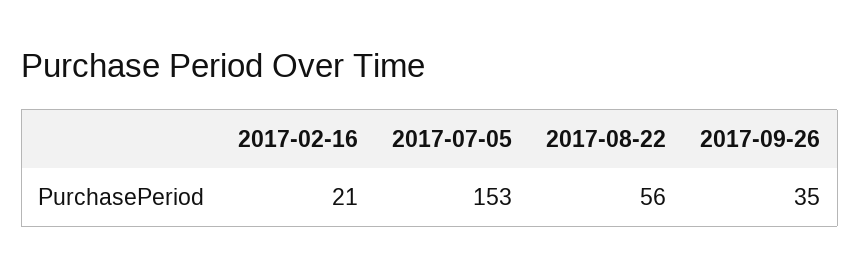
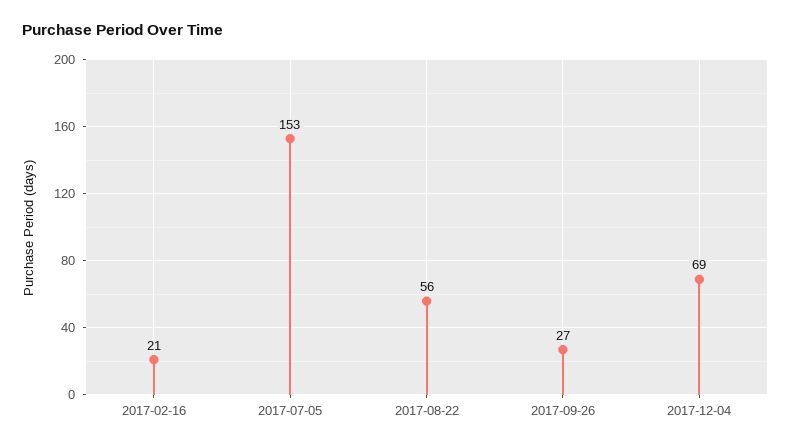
2017-09-26: 35 -> 27
2017-12-04: none -> 69

